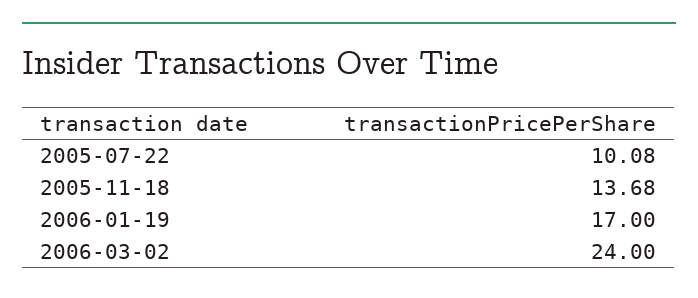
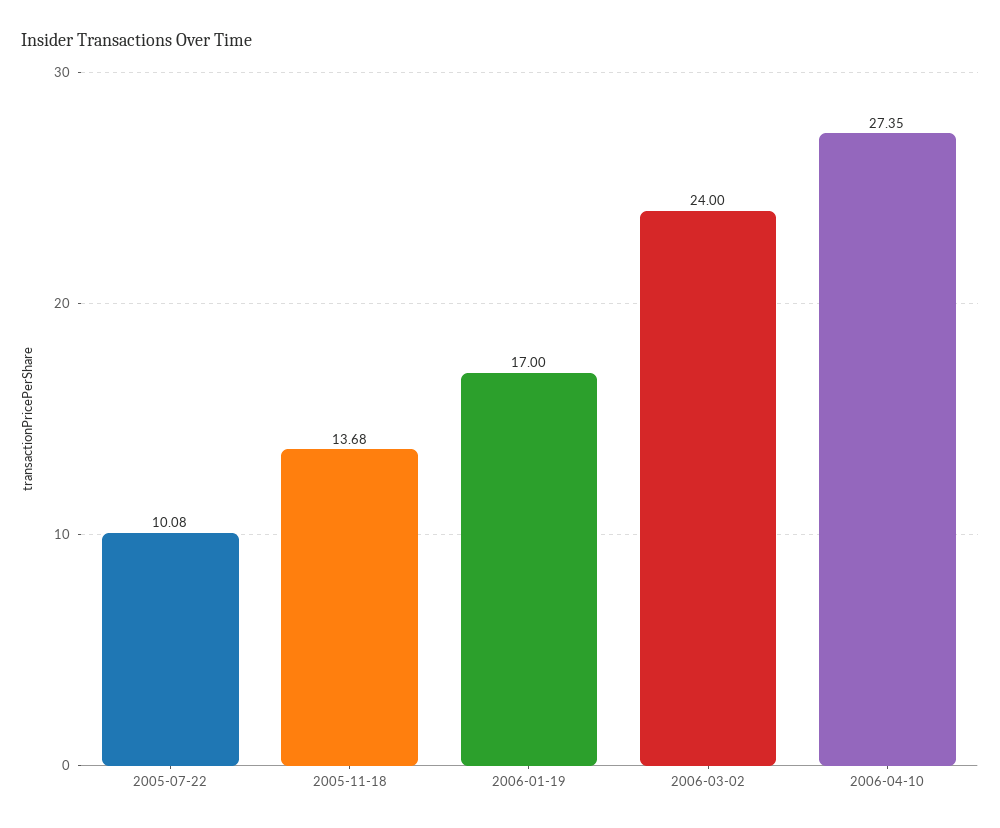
2006-04-10: none -> 27.35

